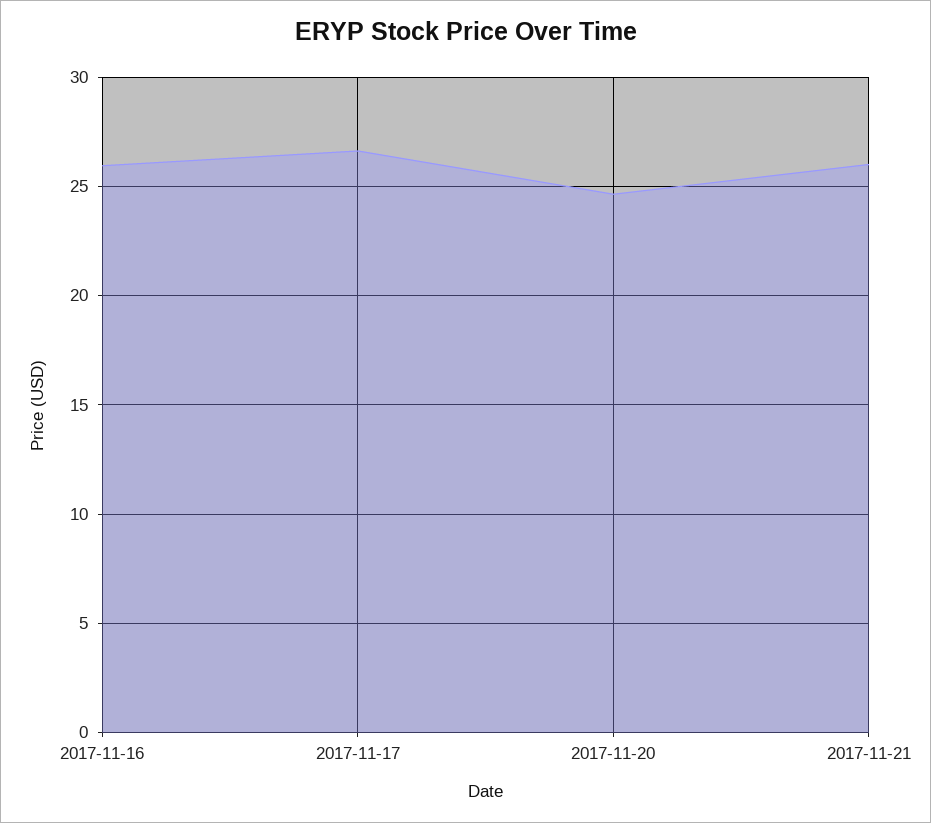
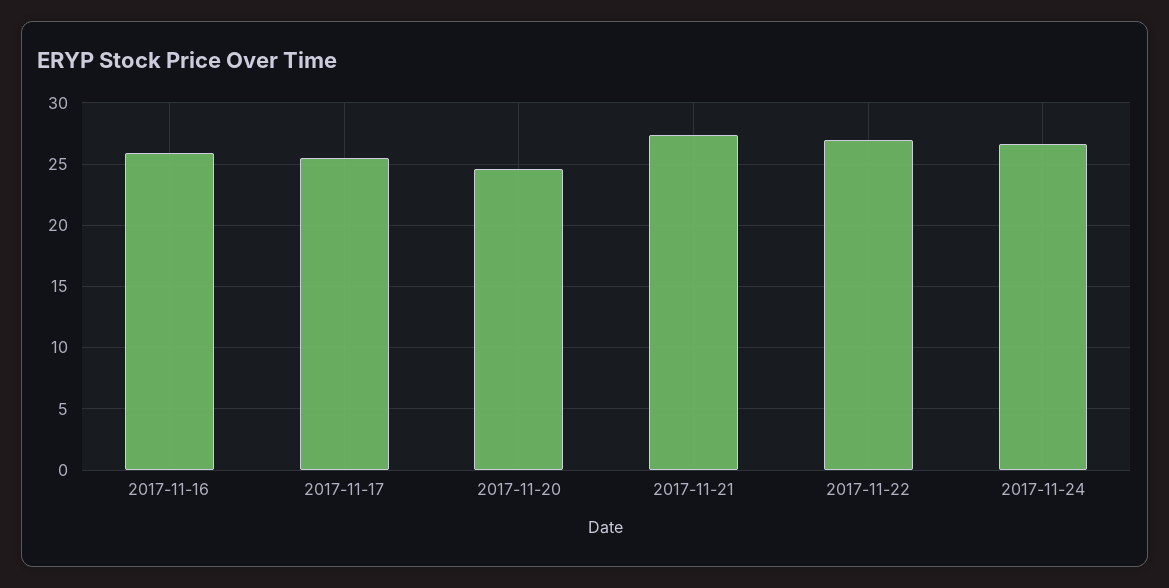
2017-11-17: 26.5 -> 25.5
2017-11-21: 26 -> 27.5
2017-11-22: none -> 27
2017-11-24: none -> 26.5

